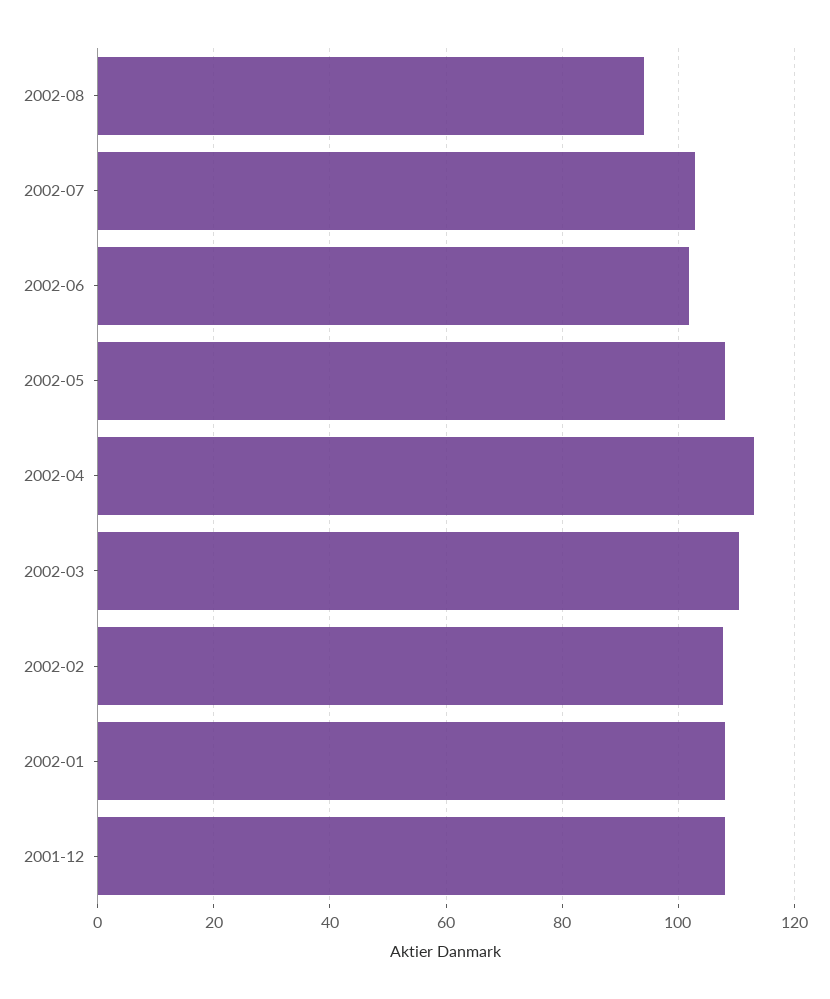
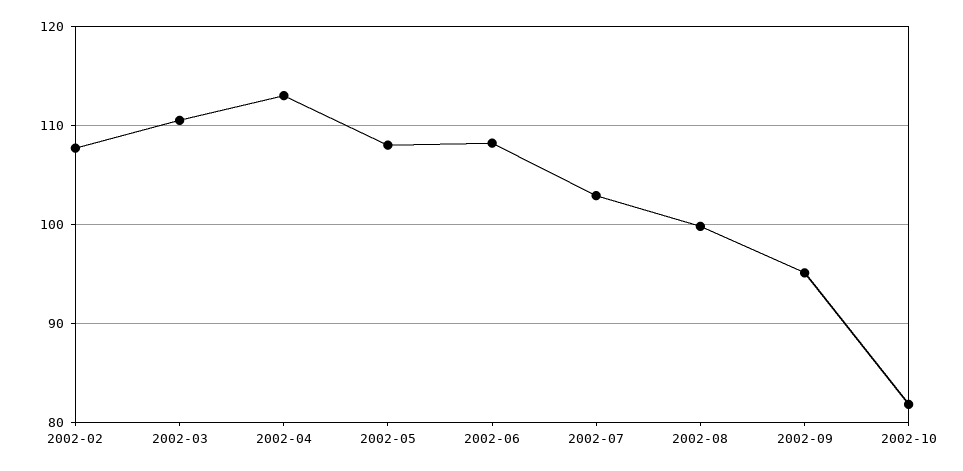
2002-08: 94 -> 100
2002-06: 102 -> 108
2002-01: 108 -> none
2001-12: 108 -> none
2002-09: none -> 95
2002-10: none -> 82

